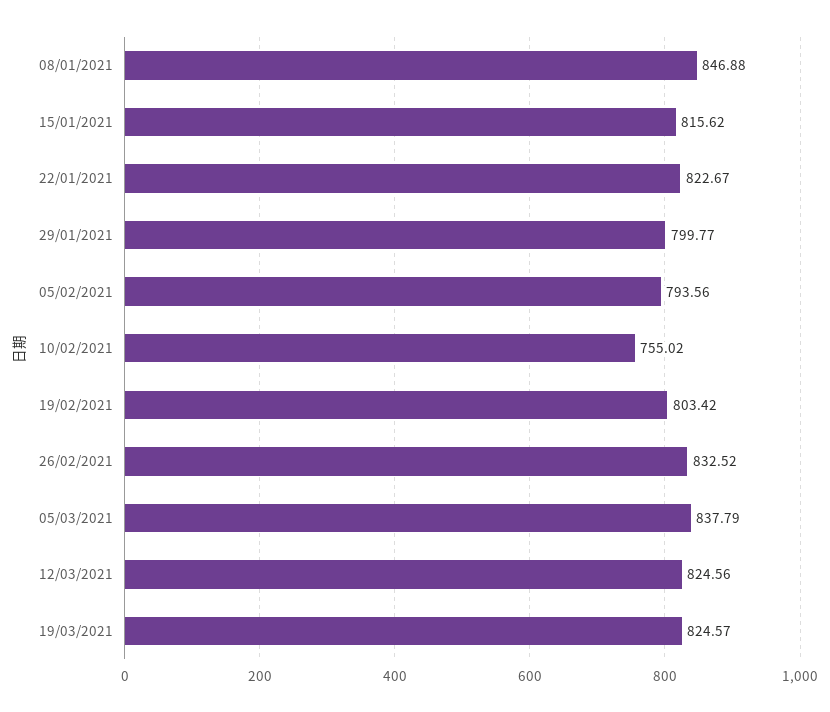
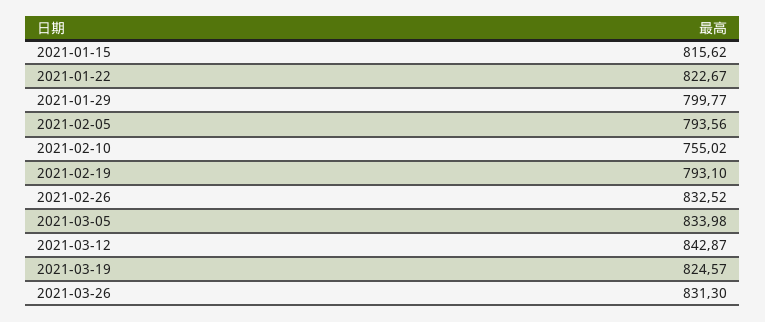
08/01/2021: 846.88 -> none
19/02/2021: 803.42 -> 793.1
05/03/2021: 837.79 -> 833.98
12/03/2021: 824.56 -> 842.87
2021-03-26: none -> 831.3

